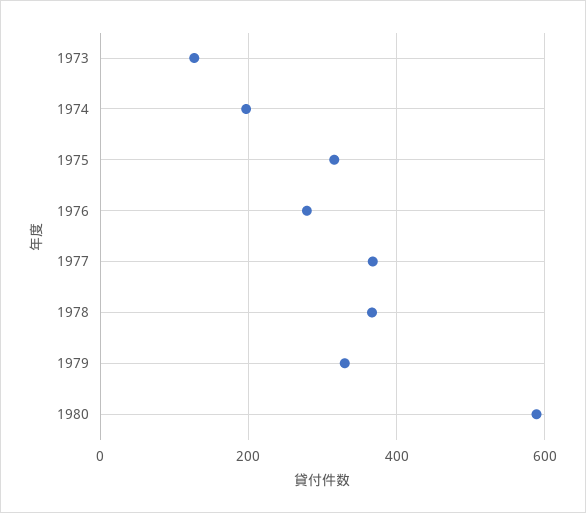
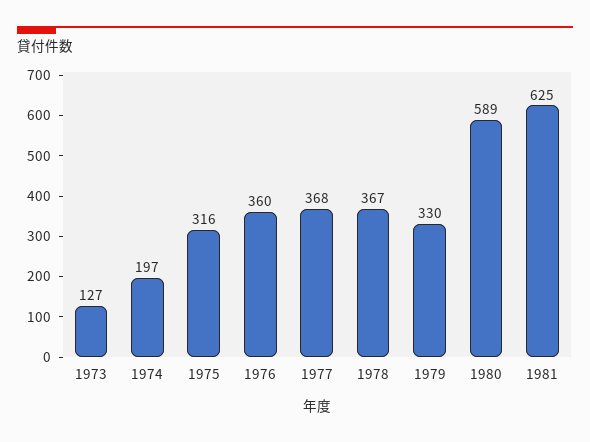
1976: 280 -> 360
1981: none -> 625

